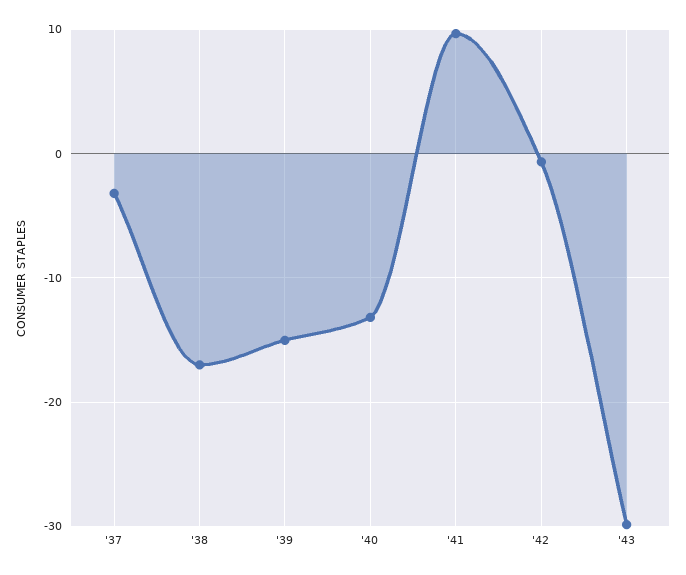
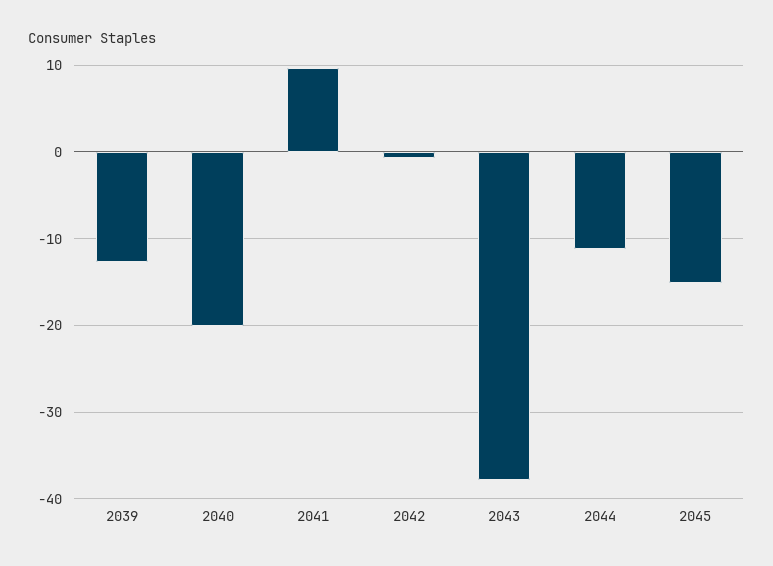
'37: -3 -> none
'38: -17 -> none
'39: -15 -> -13
'40: -13 -> -20
'43: -30 -> -38
2044: none -> -11
2045: none -> -15

